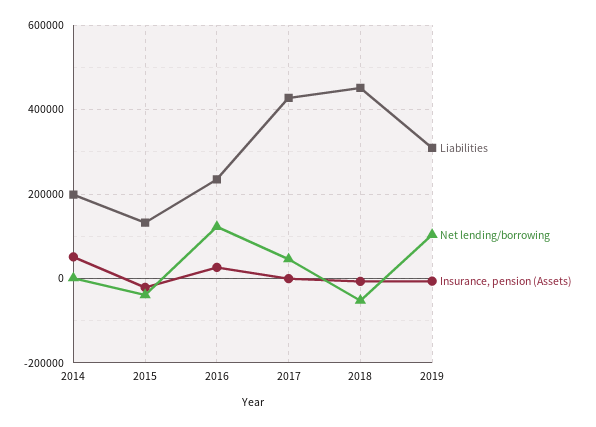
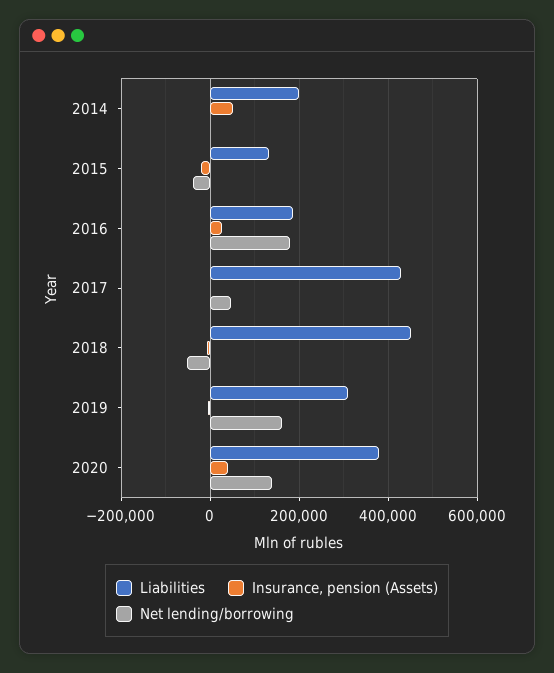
Liabilities, 2016: 240000 -> 180000
Net lending/borrowing, 2016: 120000 -> 180000
Net lending/borrowing, 2019: 100000 -> 160000
Liabilities, 2020: none -> 380000
Insurance, pension (Assets), 2020: none -> 40000
Net lending/borrowing, 2020: none -> 140000

